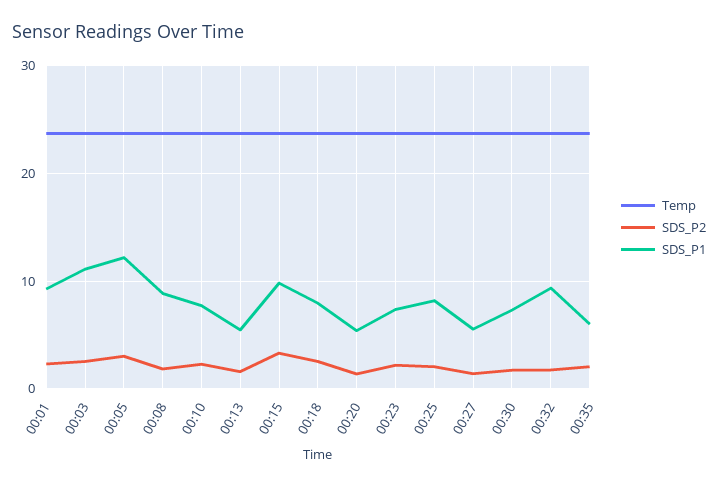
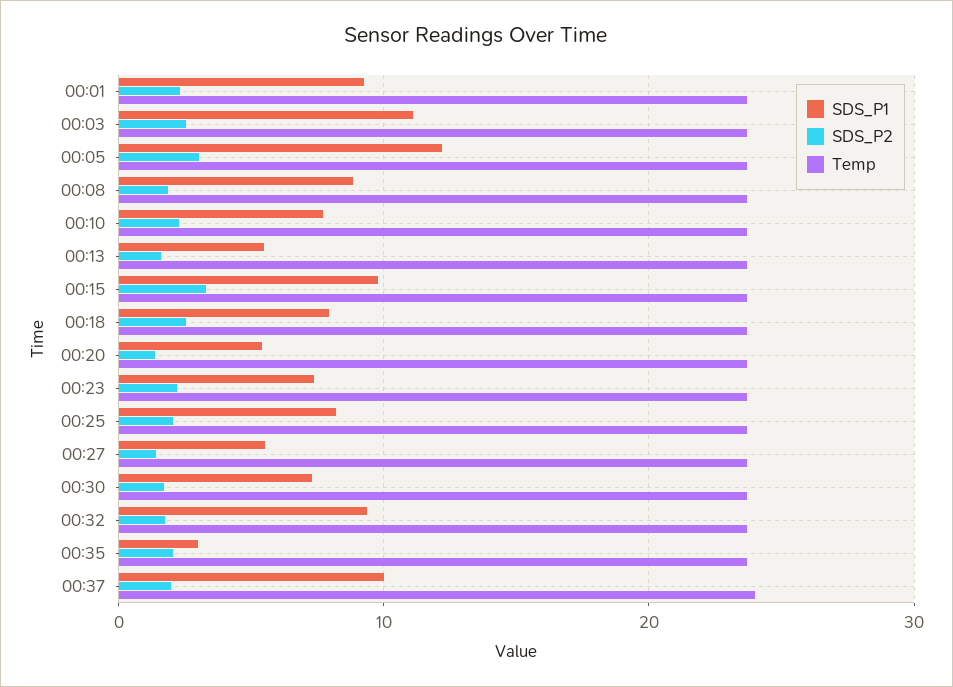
SDS_P1, 00:35: 6 -> 3
SDS_P1, 00:37: none -> 10
SDS_P2, 00:37: none -> 2
Temp, 00:37: none -> 24

